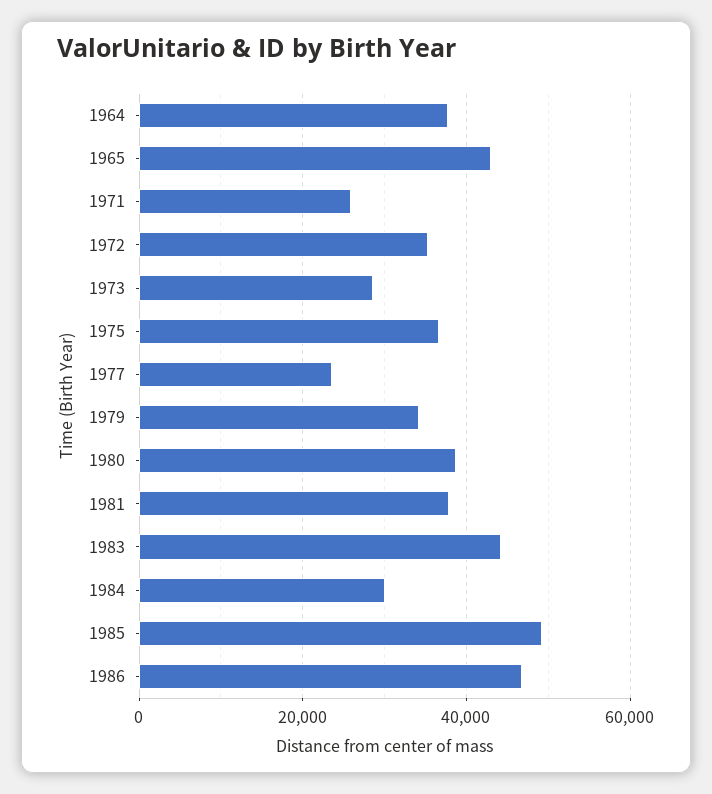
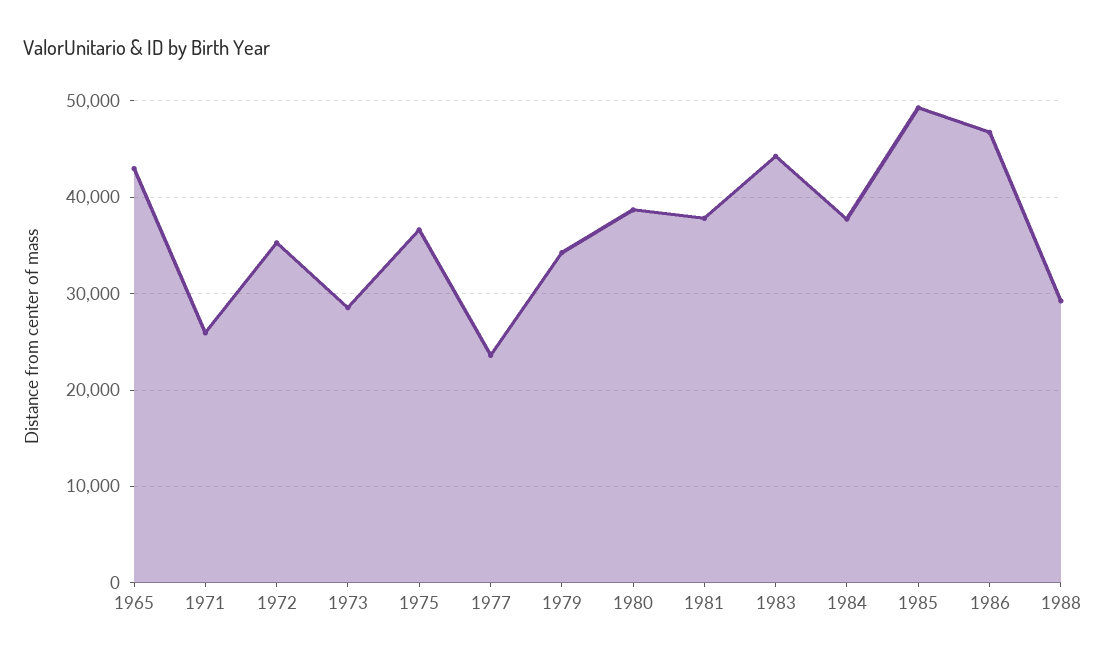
1964: 38000 -> none
1984: 30000 -> 38000
1988: none -> 29000

